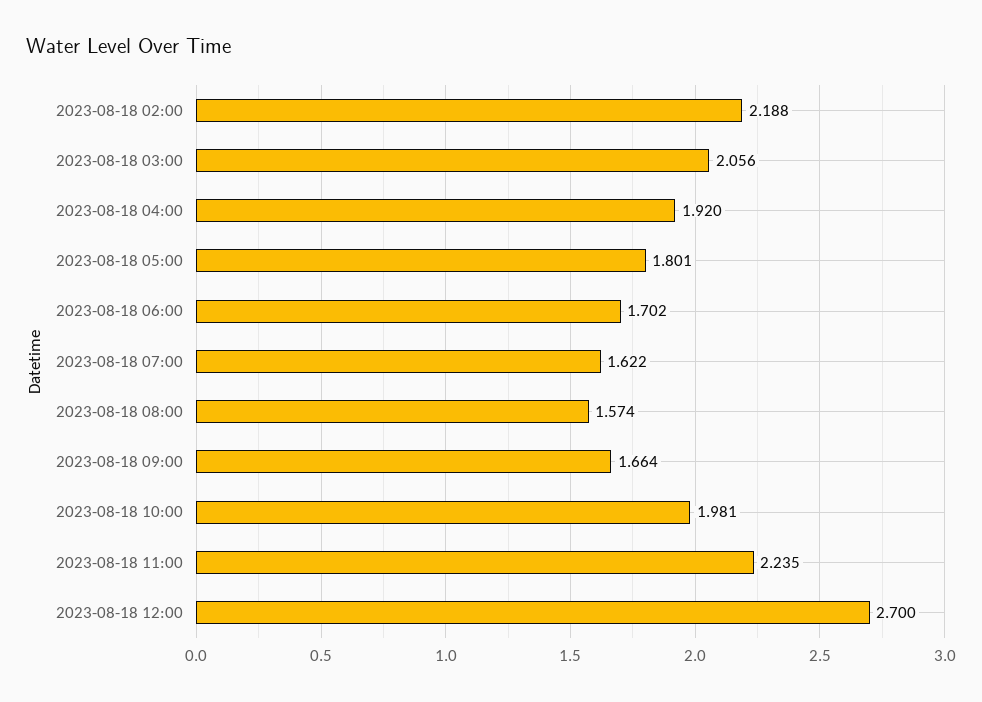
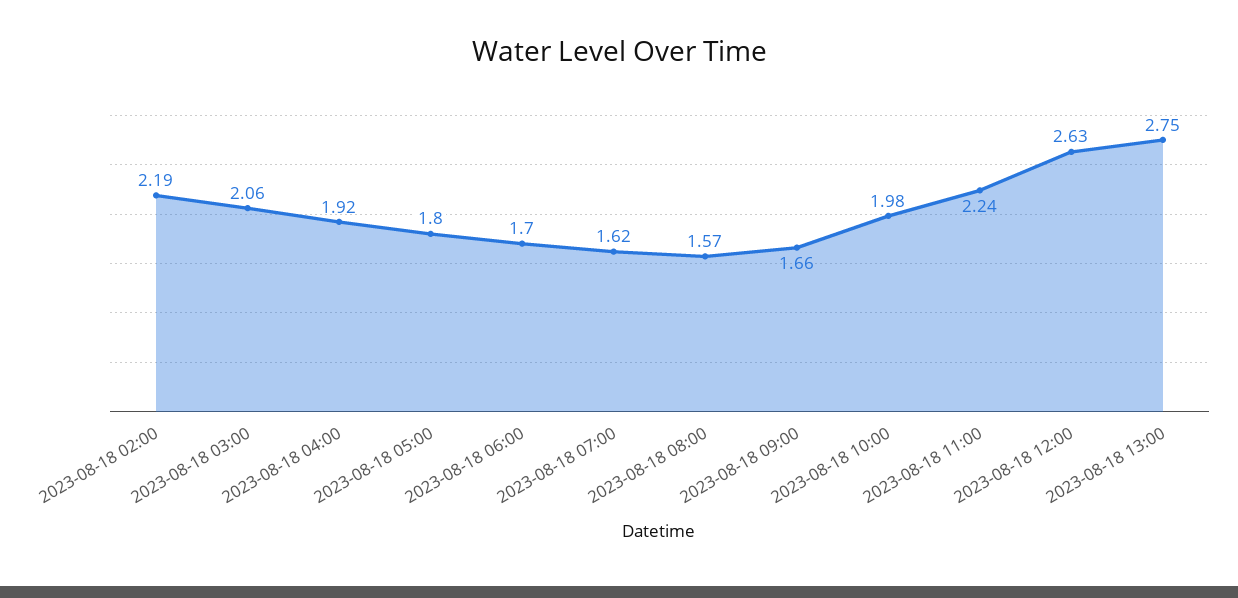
2023-08-18 12:00: 2.7 -> 2.63
2023-08-18 13:00: none -> 2.75

